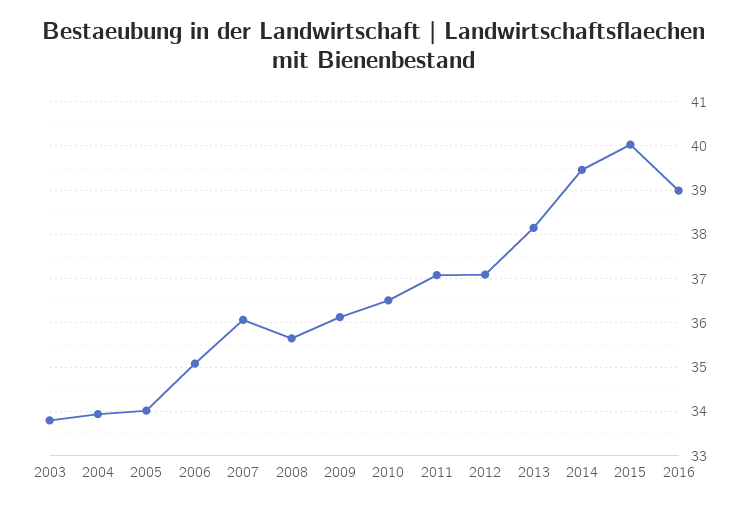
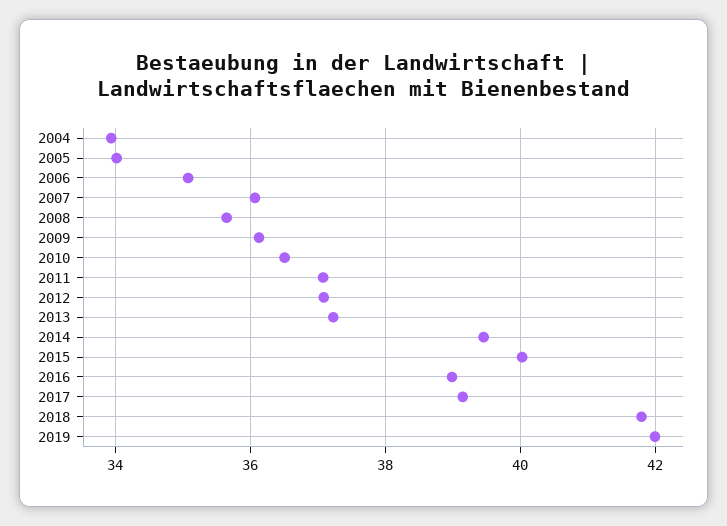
2003: 33.8 -> none
2013: 38.2 -> 37.2
2017: none -> 39.2
2018: none -> 41.8
2019: none -> 42

